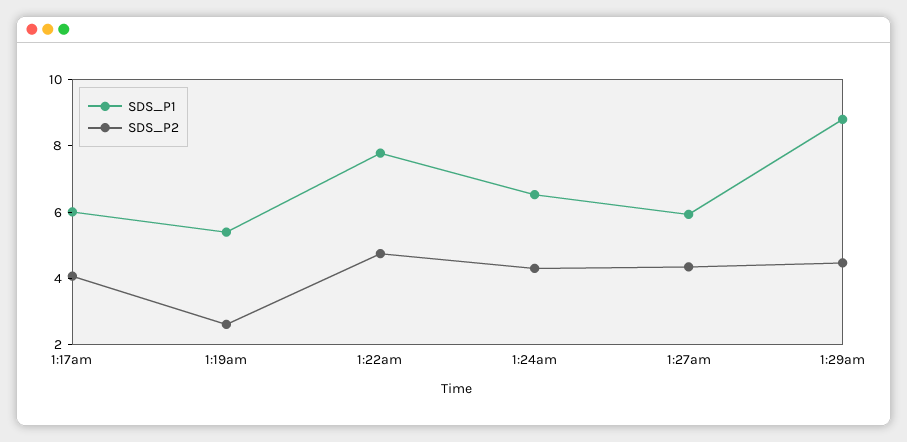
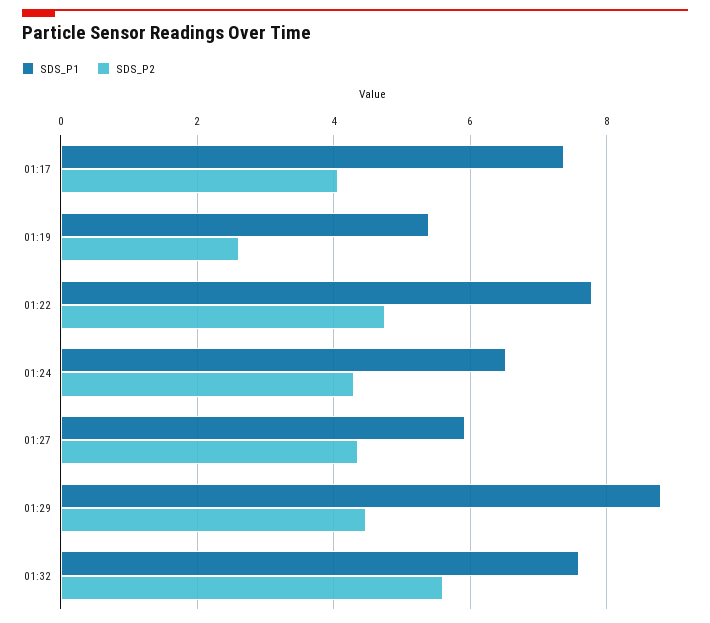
SDS_P1, 1:17am: 6 -> 7.4
SDS_P1, 01:32: none -> 7.6
SDS_P2, 01:32: none -> 5.6

